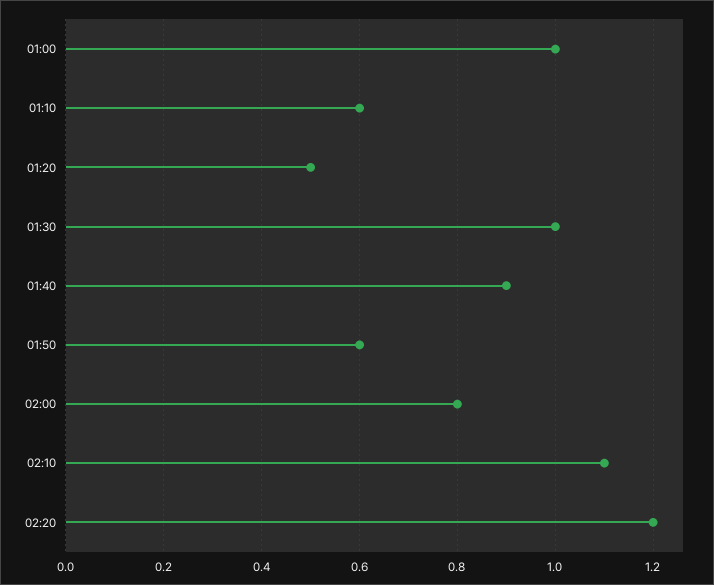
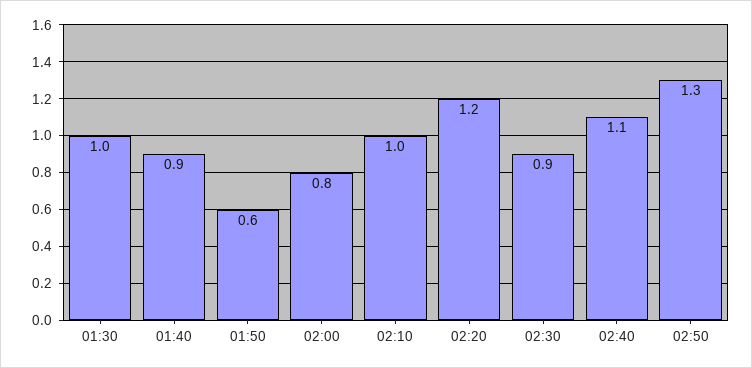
01:00: 1 -> none
01:10: 0.6 -> none
01:20: 0.5 -> none
02:10: 1.1 -> 1
02:30: none -> 0.9
02:40: none -> 1.1
02:50: none -> 1.3

